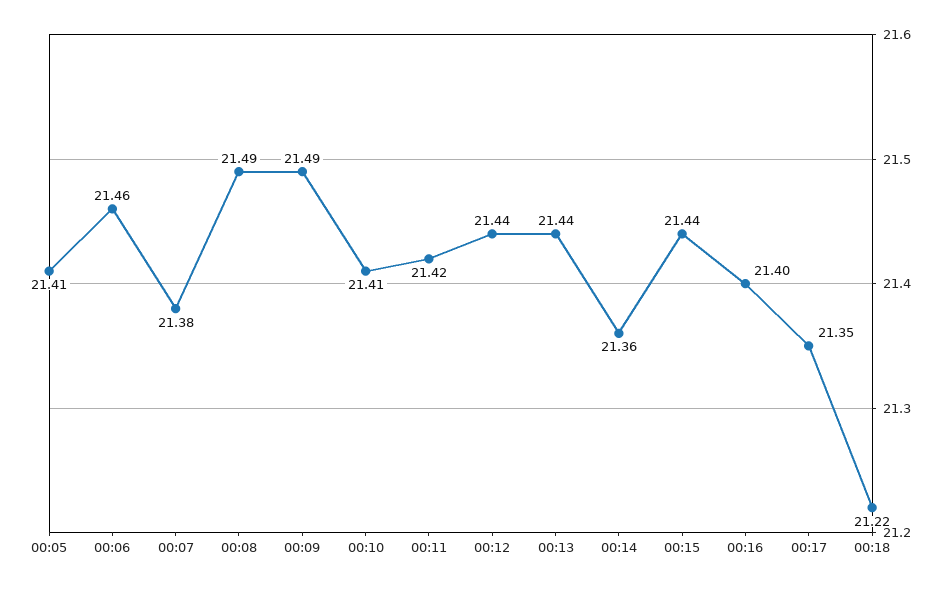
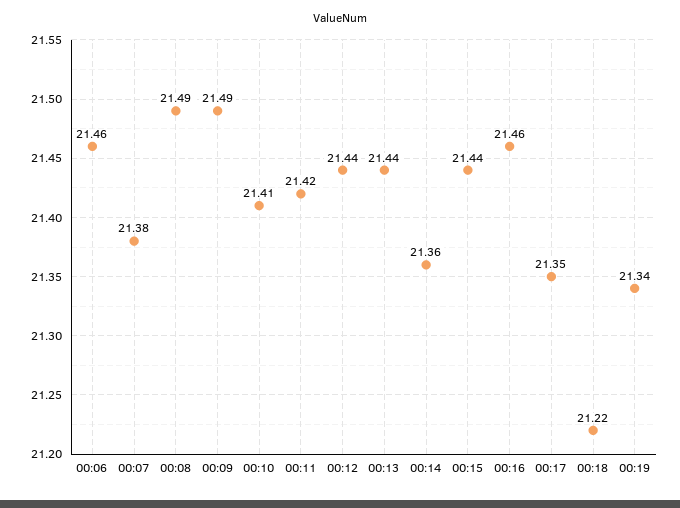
00:05: 21.41 -> none
00:16: 21.4 -> 21.46
00:19: none -> 21.34

